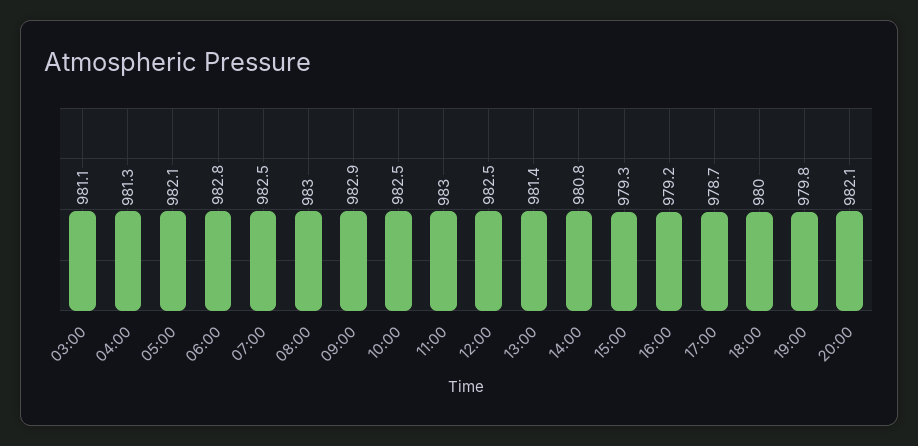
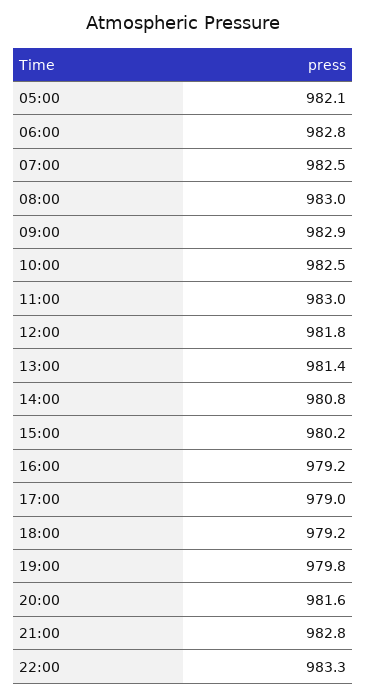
03:00: 981.1 -> none
04:00: 981.3 -> none
12:00: 982.5 -> 981.8
15:00: 979.3 -> 980.2
17:00: 978.7 -> 979
18:00: 980 -> 979.2
20:00: 982.1 -> 981.6
21:00: none -> 982.8
22:00: none -> 983.3

